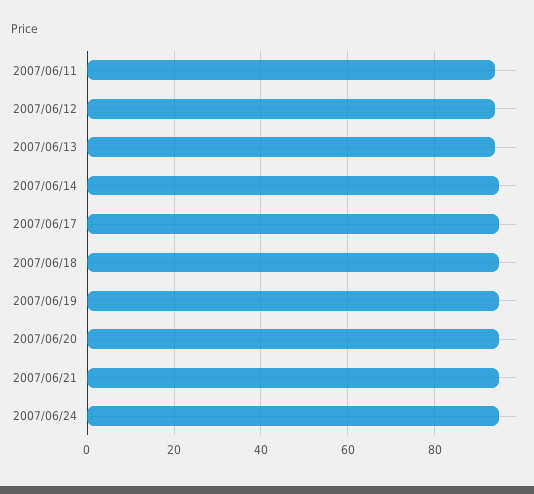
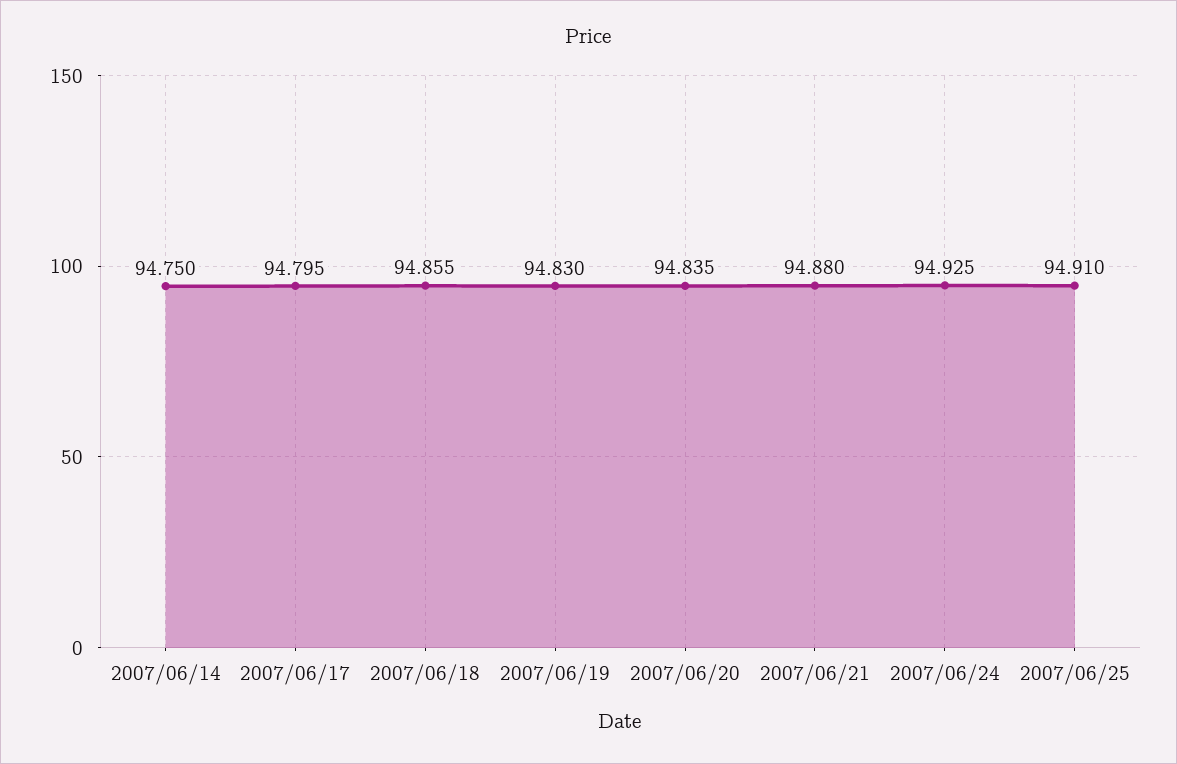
2007/06/11: 94 -> none
2007/06/12: 94 -> none
2007/06/13: 94 -> none
2007/06/25: none -> 94.91

